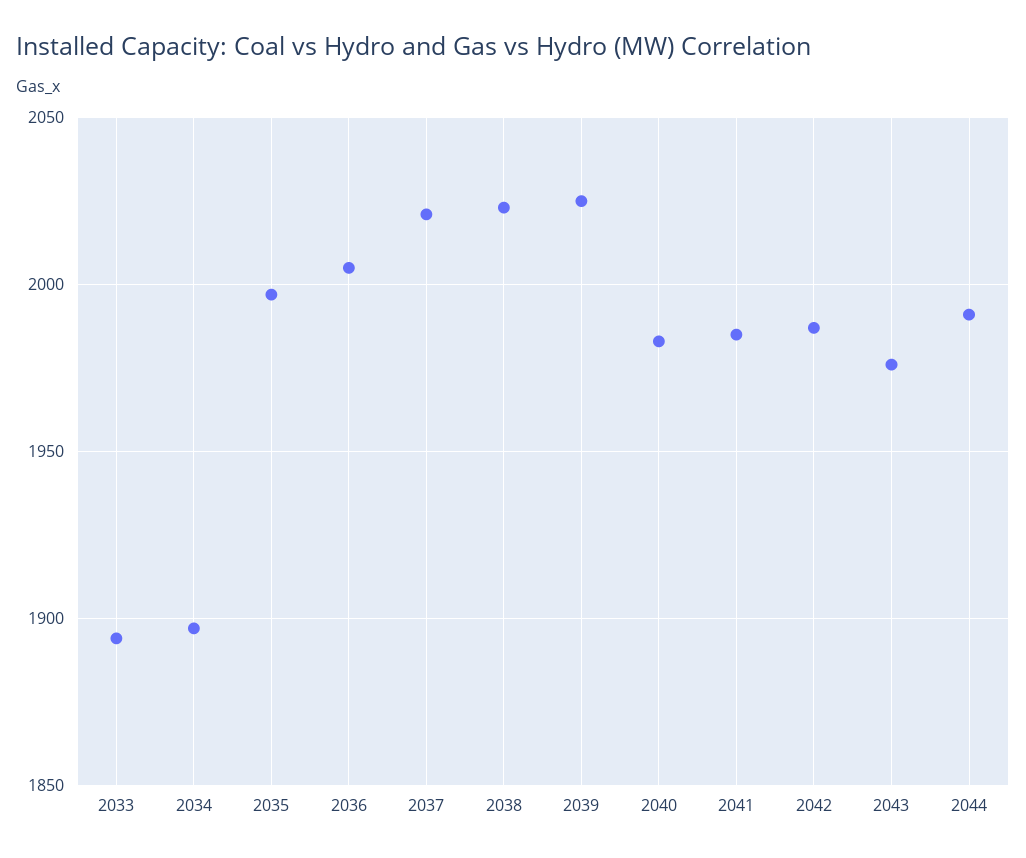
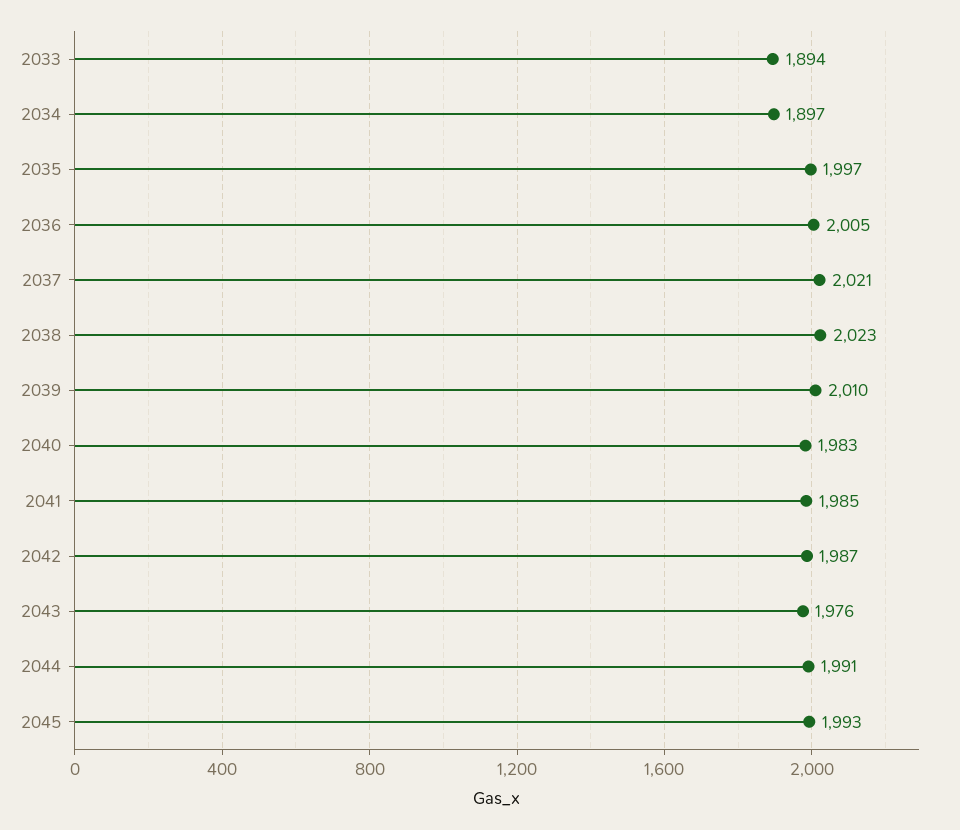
2039: 2025 -> 2010
2045: none -> 1993

